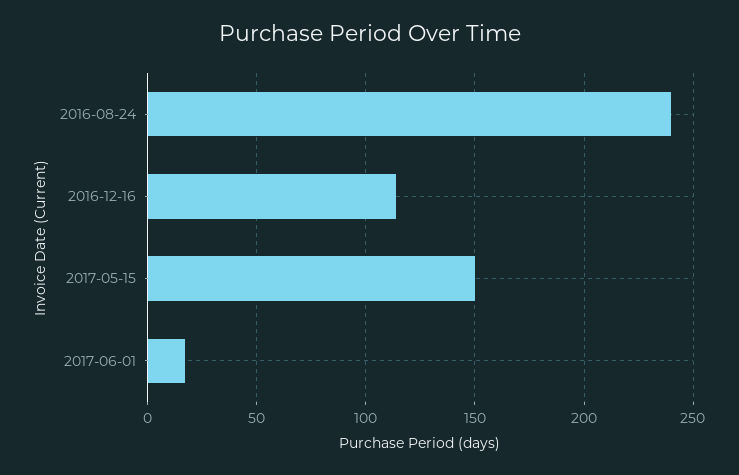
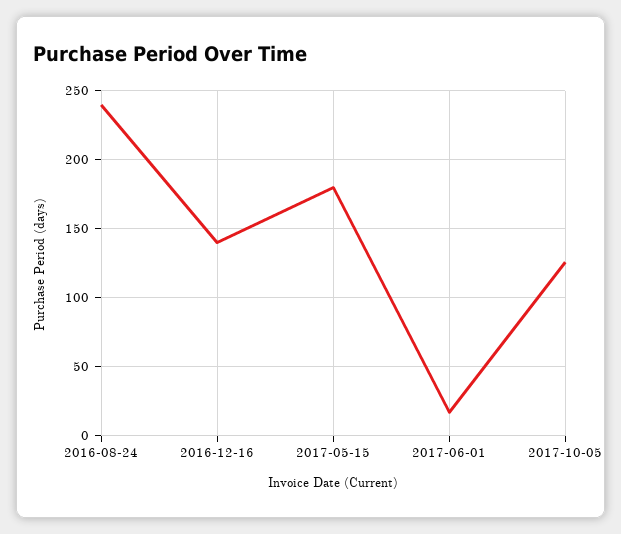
2016-12-16: 115 -> 140
2017-05-15: 150 -> 180
2017-10-05: none -> 125

